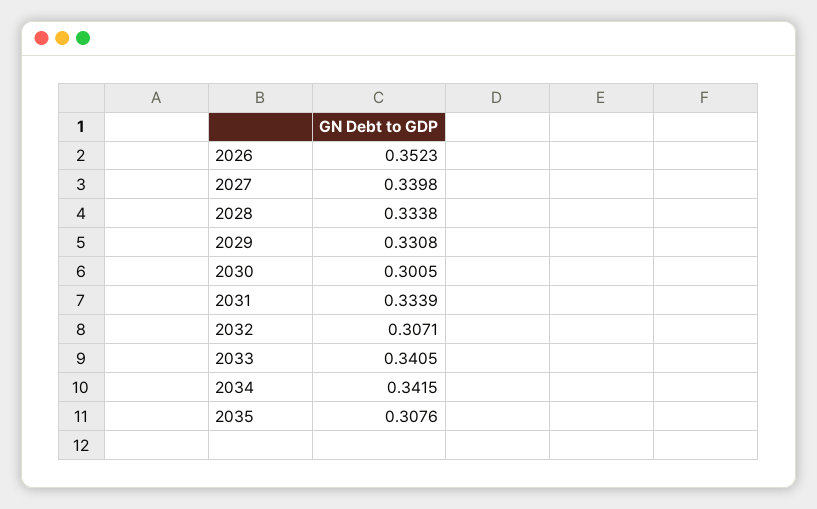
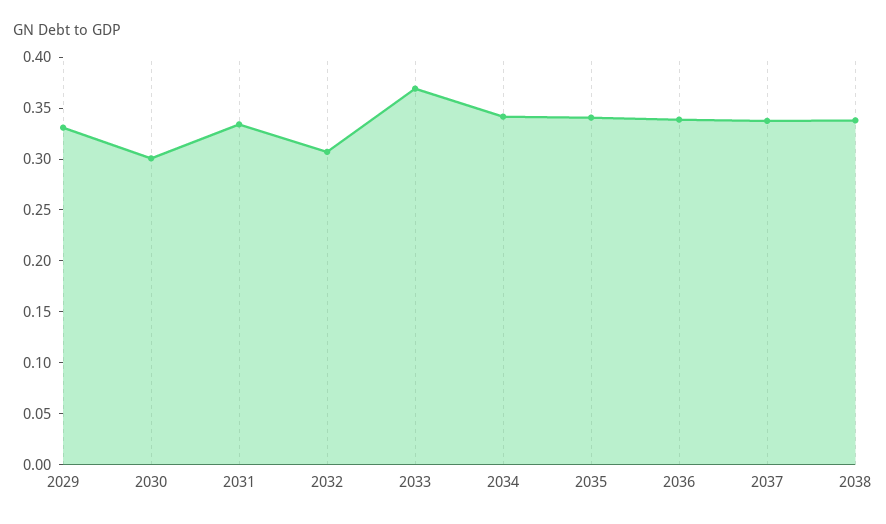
2026: 0.3523 -> none
2027: 0.3398 -> none
2028: 0.3338 -> none
2033: 0.3405 -> 0.37
2035: 0.3076 -> 0.34
2036: none -> 0.34
2037: none -> 0.34
2038: none -> 0.34

